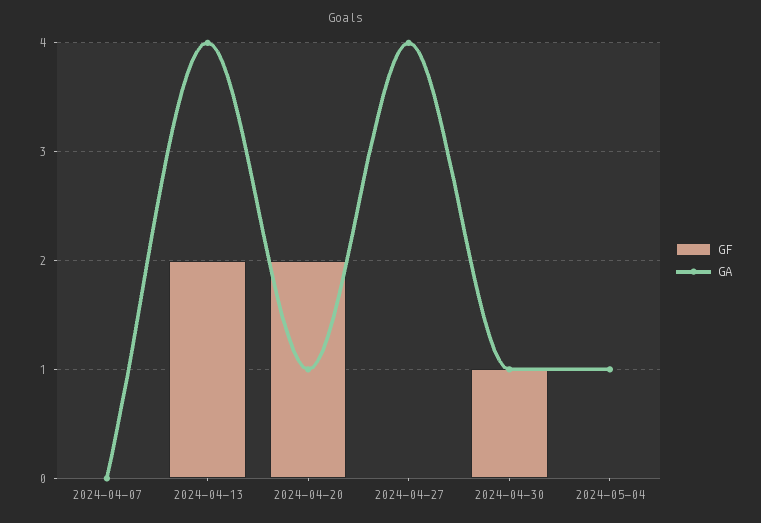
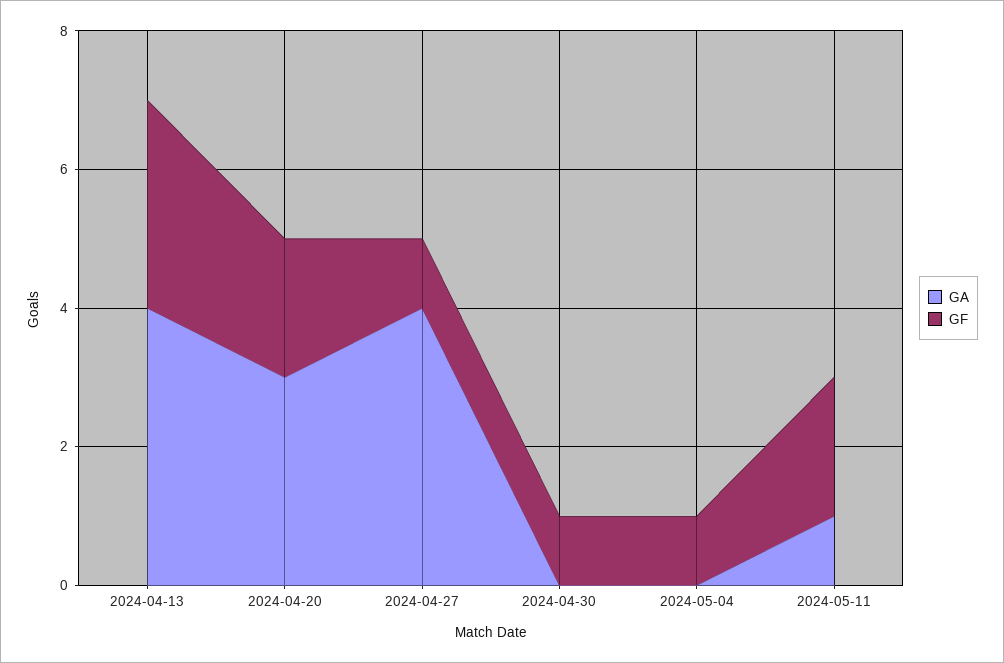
GF, 2024-04-07: 0 -> none
GA, 2024-04-07: 0 -> none
GF, 2024-04-13: 2 -> 3
GA, 2024-04-20: 1 -> 3
GF, 2024-04-27: 0 -> 1
GA, 2024-04-30: 1 -> 0
GF, 2024-05-04: 0 -> 1
GA, 2024-05-04: 1 -> 0
GA, 2024-05-11: none -> 1
GF, 2024-05-11: none -> 2

